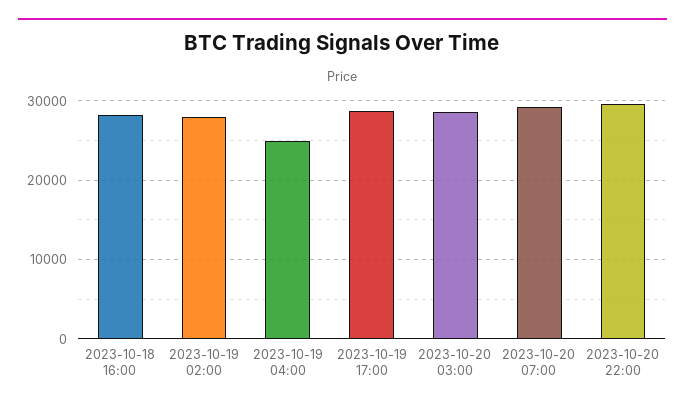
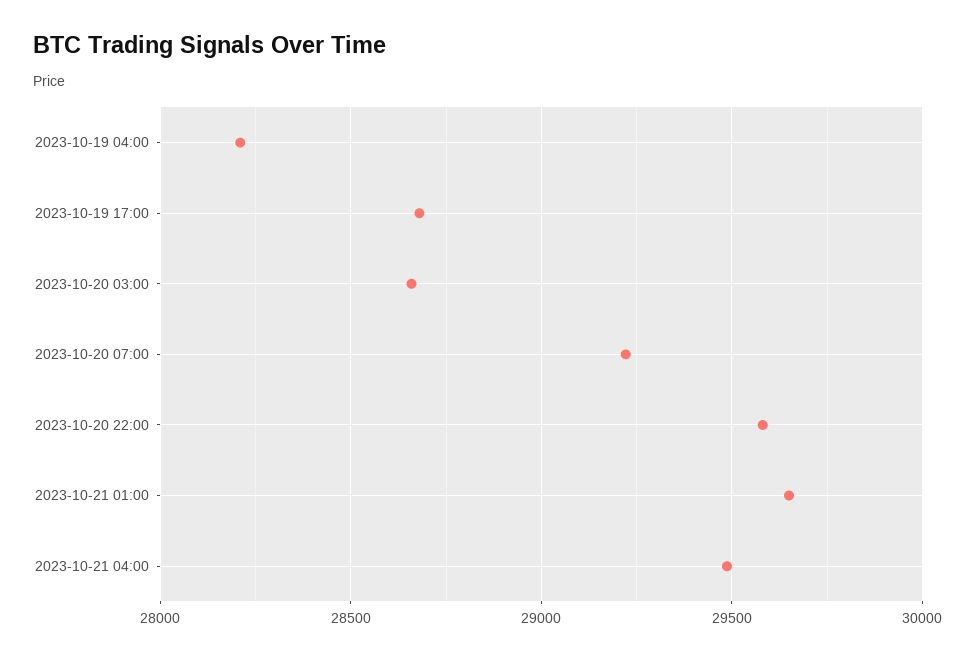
2023-10-18 16:00: 28000 -> none
2023-10-19 02:00: 28000 -> none
2023-10-19 04:00: 25000 -> 28200
2023-10-21 01:00: none -> 29650
2023-10-21 04:00: none -> 29500

